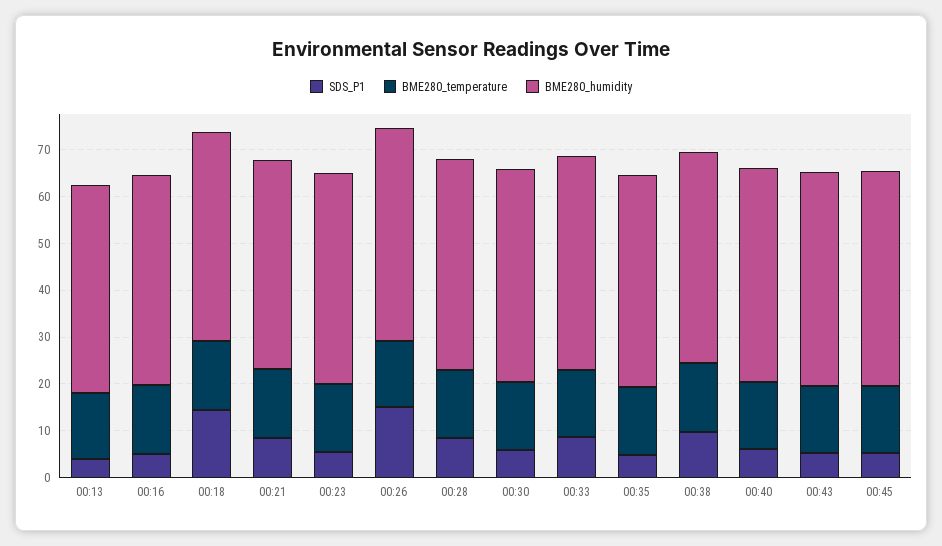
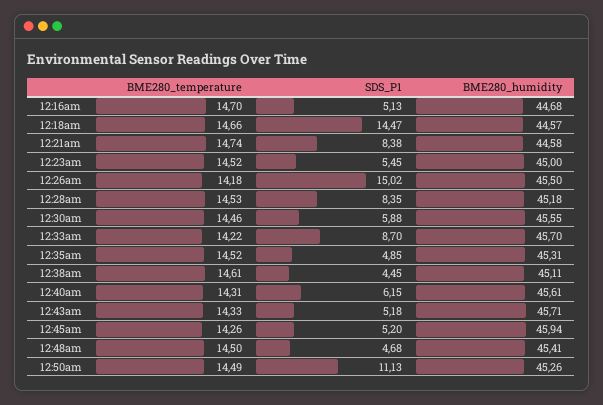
SDS_P1, 00:13: 4 -> none
BME280_temperature, 00:13: 14 -> none
BME280_humidity, 00:13: 44 -> none
SDS_P1, 00:38: 10 -> 4.45
BME280_temperature, 12:48am: none -> 14.5
SDS_P1, 12:48am: none -> 4.68
BME280_humidity, 12:48am: none -> 45.41
BME280_temperature, 12:50am: none -> 14.49
SDS_P1, 12:50am: none -> 11.13
BME280_humidity, 12:50am: none -> 45.26

